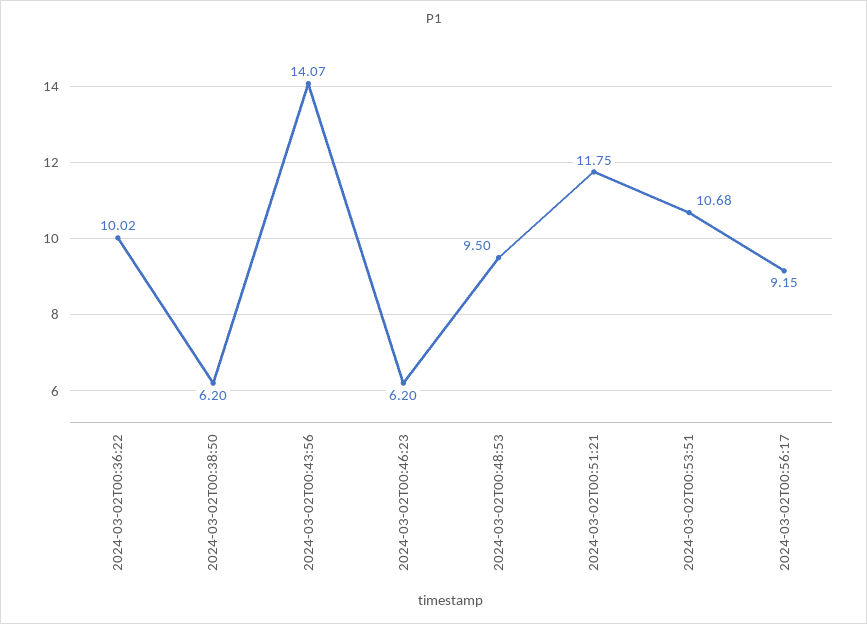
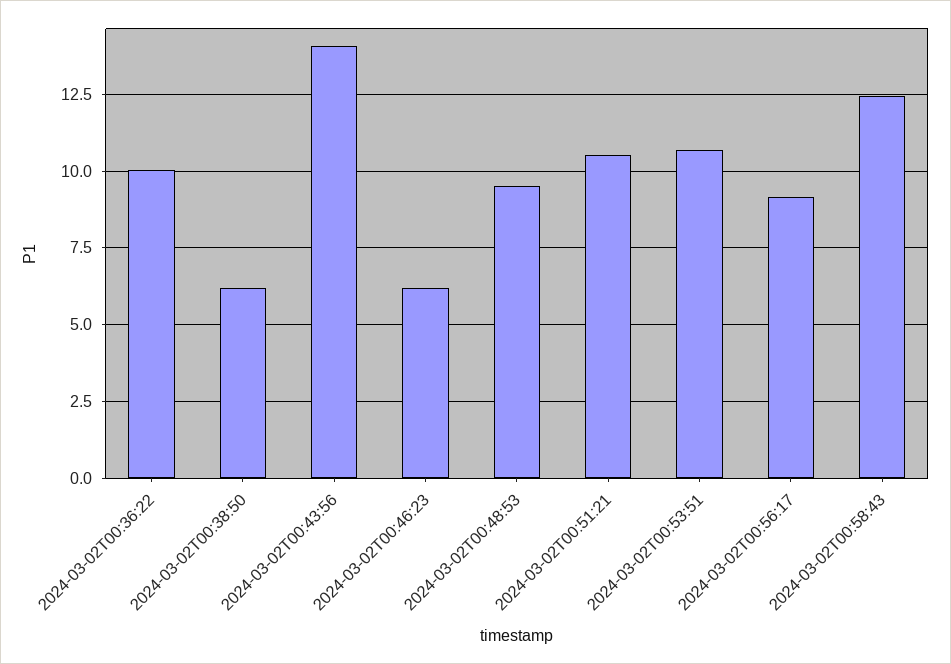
2024-03-02T00:51:21: 11.75 -> 10.5
2024-03-02T00:58:43: none -> 12.5

